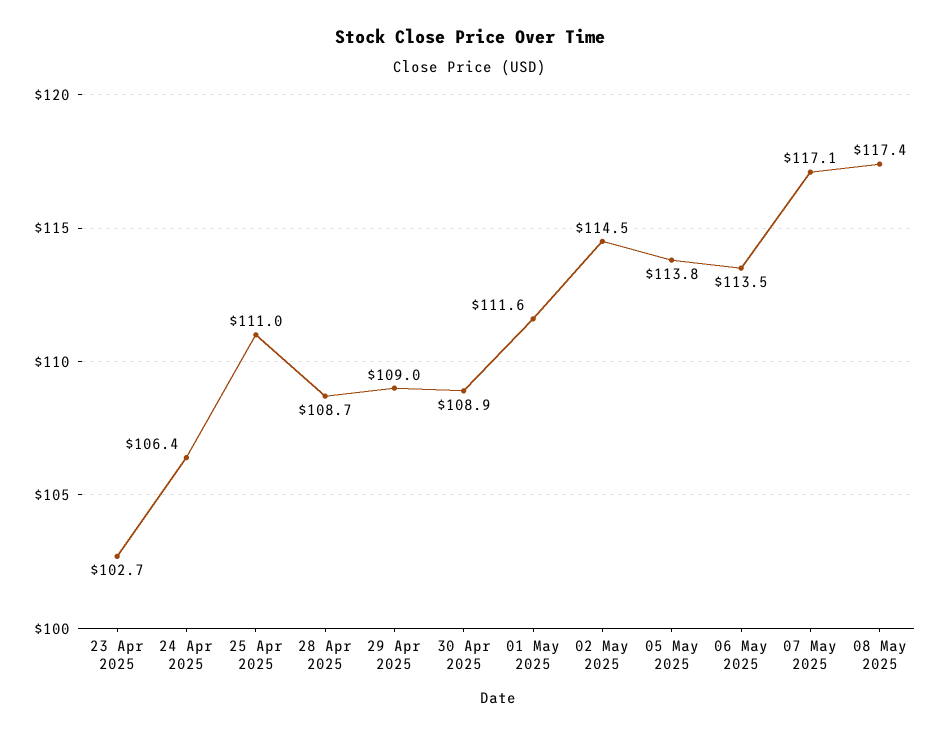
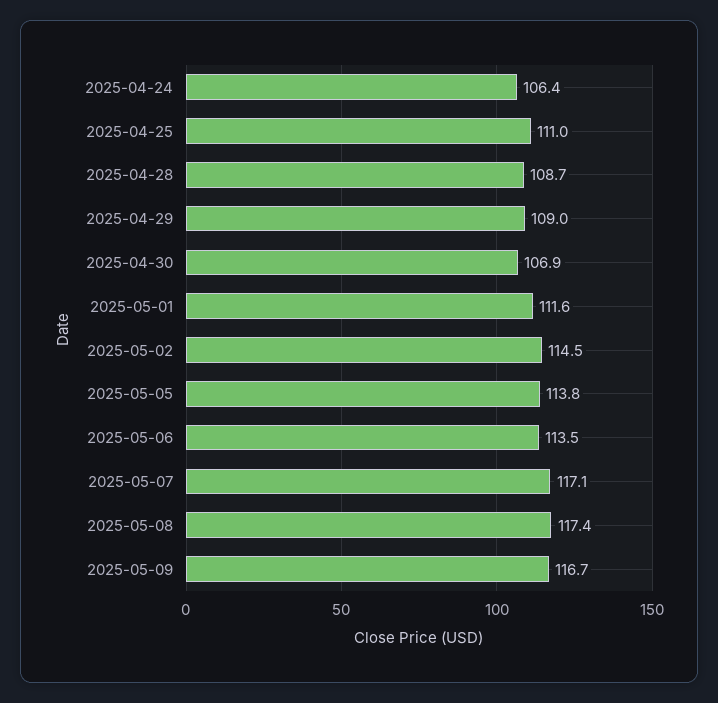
23 Apr 2025: 102.7 -> none
30 Apr 2025: 108.9 -> 106.9
2025-05-09: none -> 116.7

